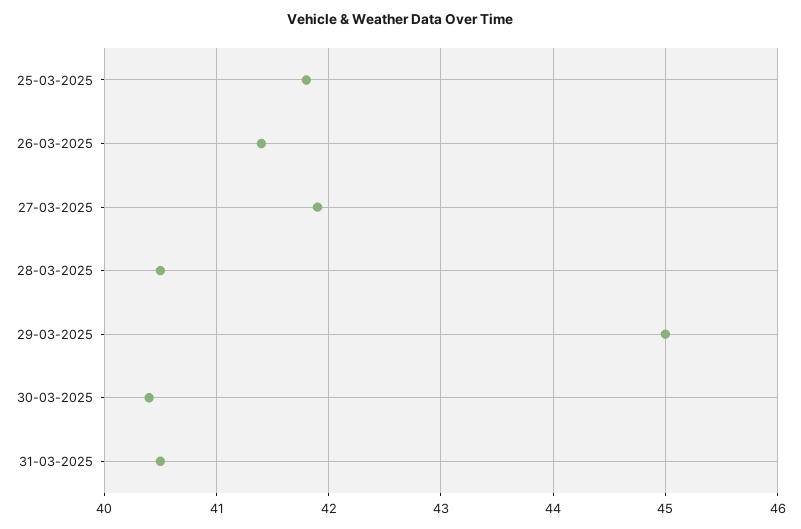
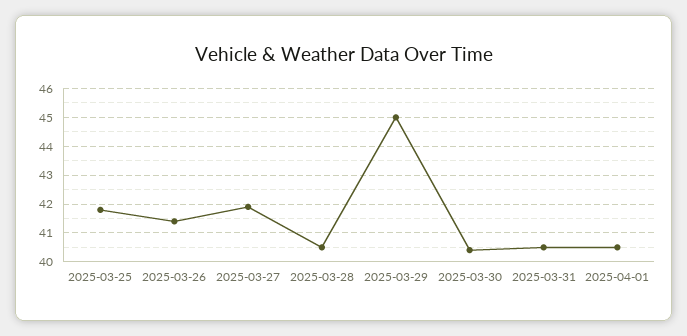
2025-04-01: none -> 40.5

